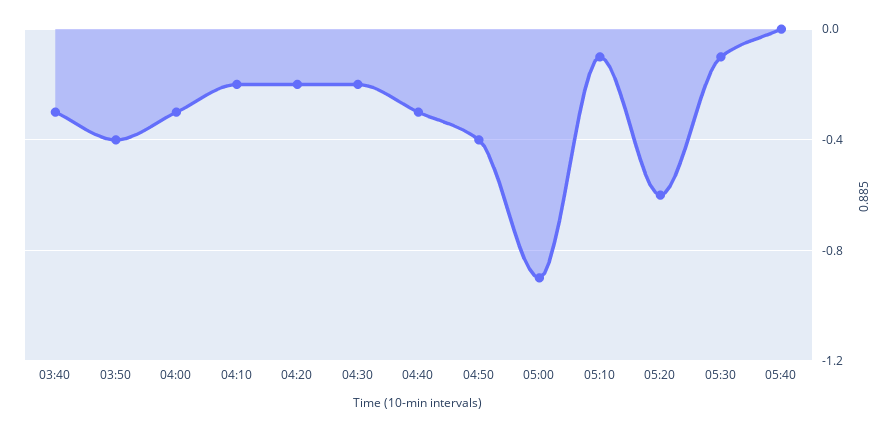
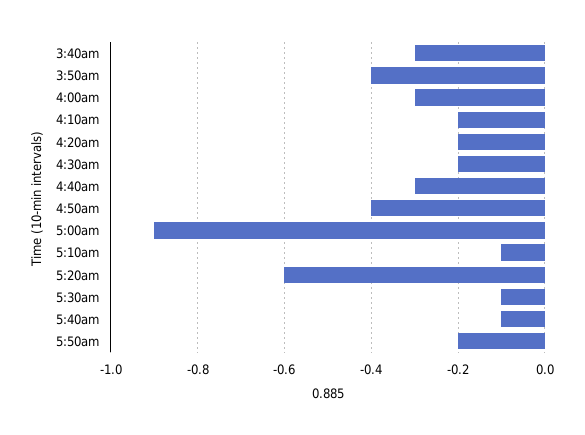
05:40: 0 -> -0.1
5:50am: none -> -0.2

